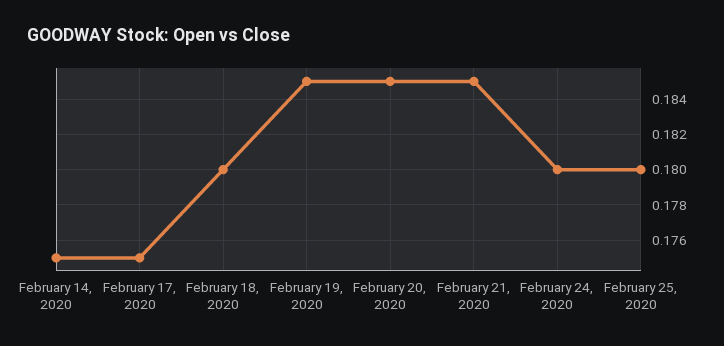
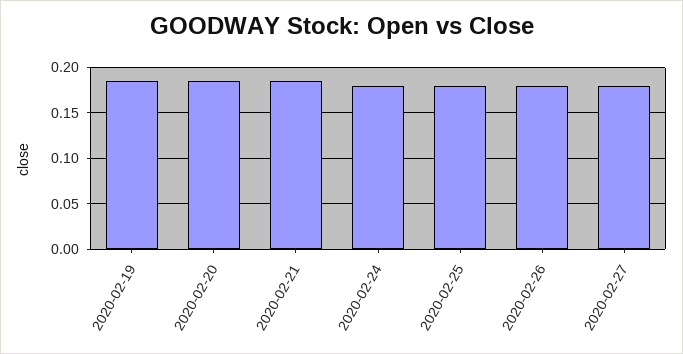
February 14, 2020: 0.175 -> none
February 17, 2020: 0.175 -> none
February 18, 2020: 0.18 -> none
2020-02-26: none -> 0.18
2020-02-27: none -> 0.18

